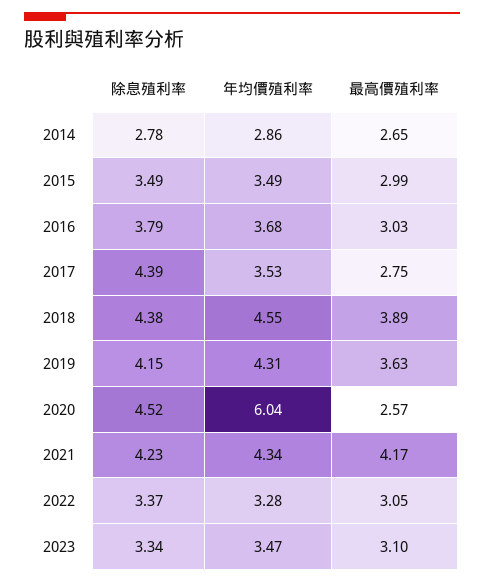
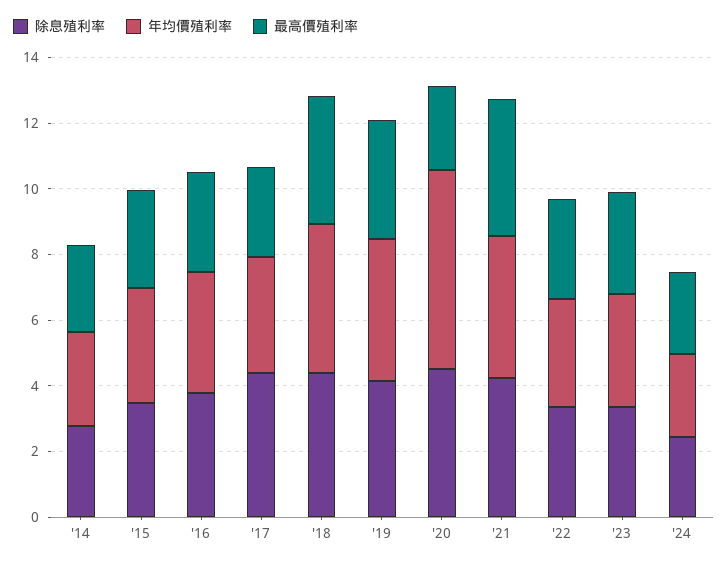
除息殖利率, '24: none -> 2.5
年均價殖利率, '24: none -> 2.5
最高價殖利率, '24: none -> 2.5

